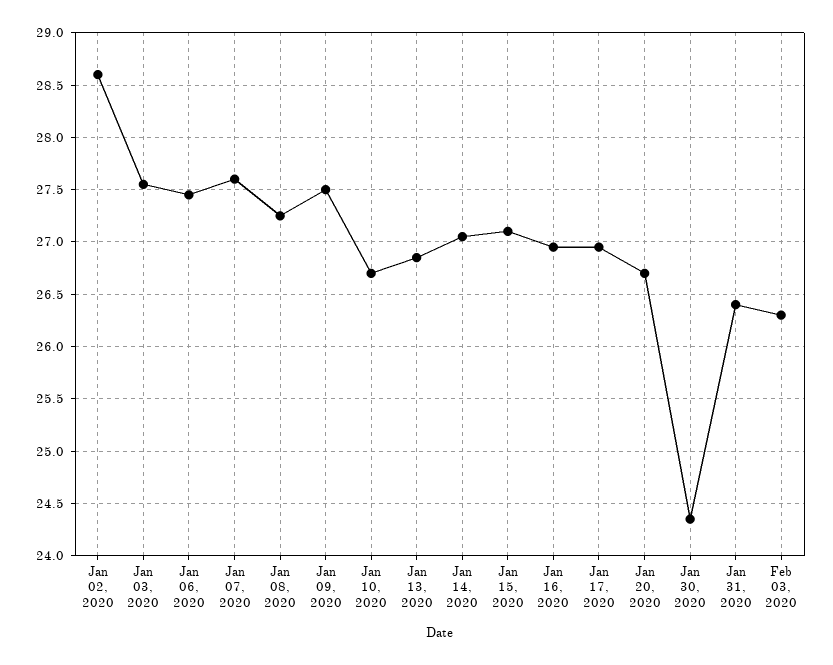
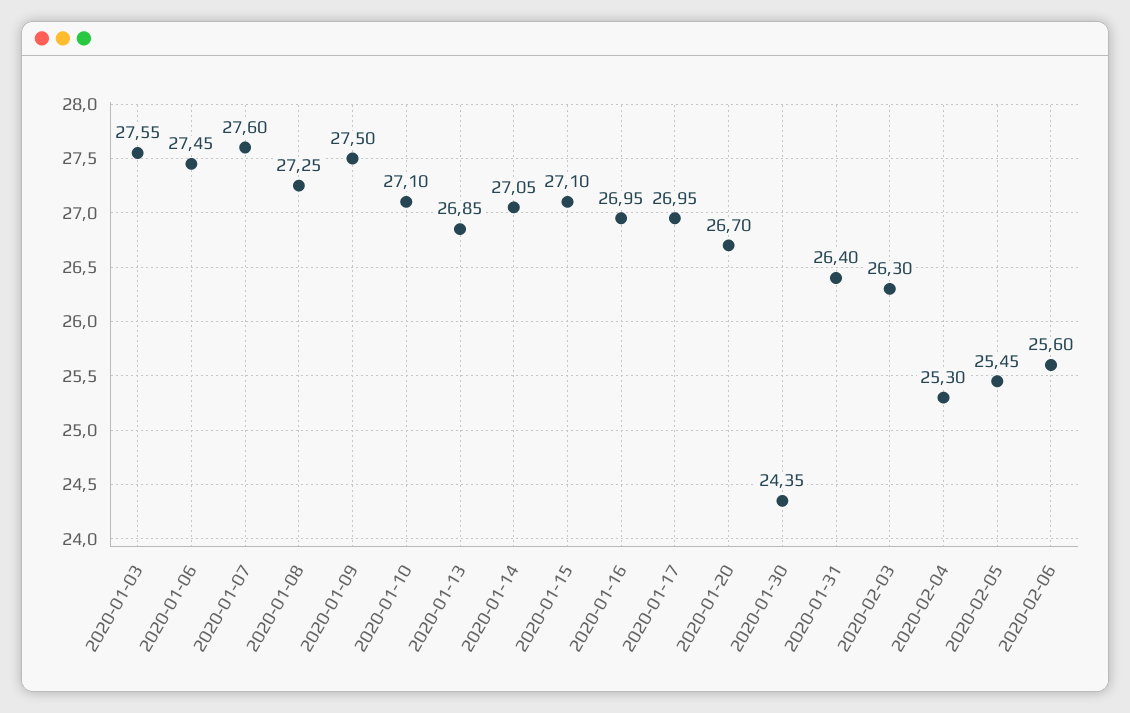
Jan 02, 2020: 28.6 -> none
Jan 10, 2020: 26.7 -> 27.1
2020-02-04: none -> 25.3
2020-02-05: none -> 25.45
2020-02-06: none -> 25.6

